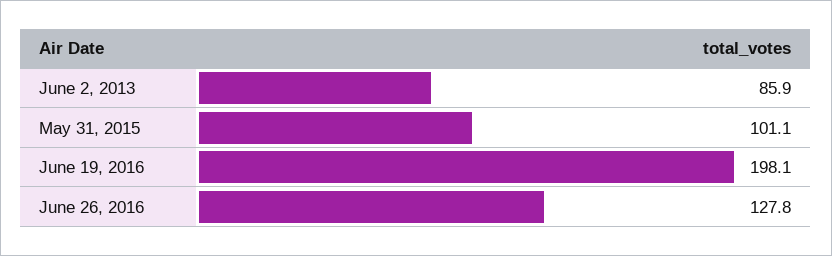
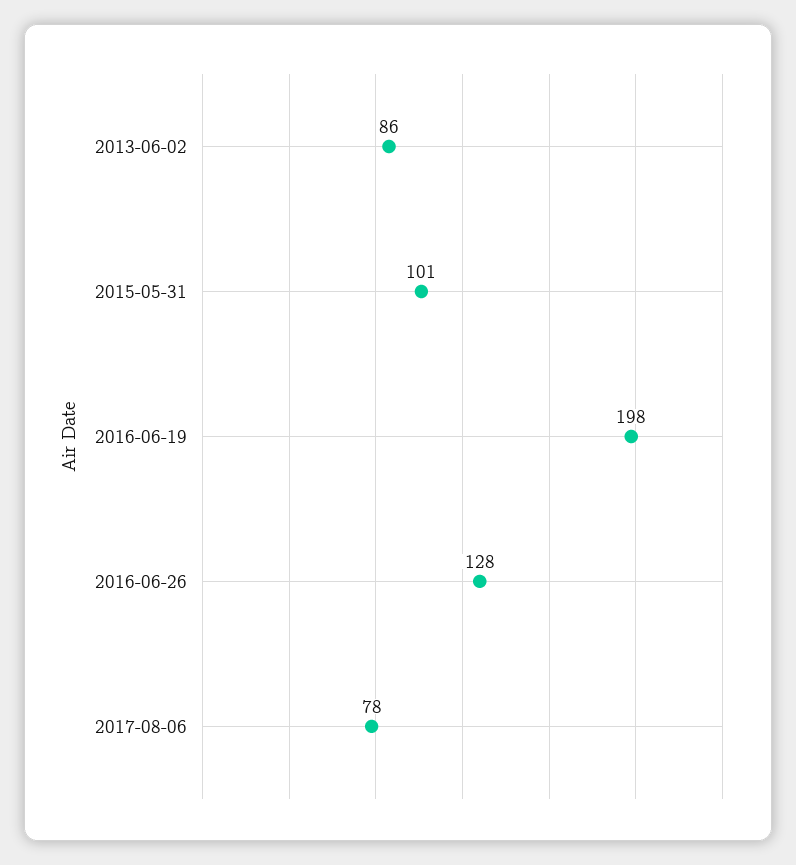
2017-08-06: none -> 78

